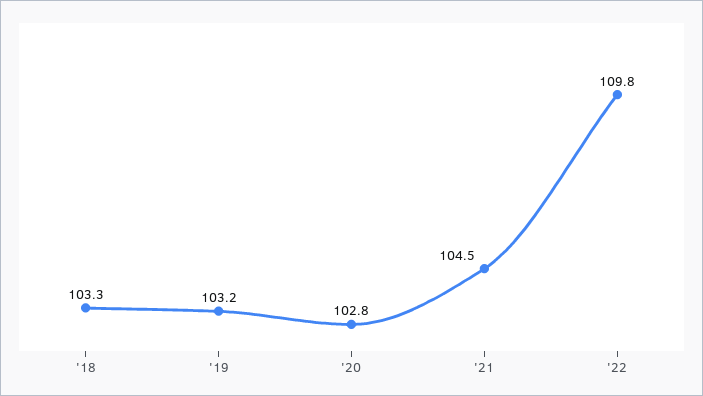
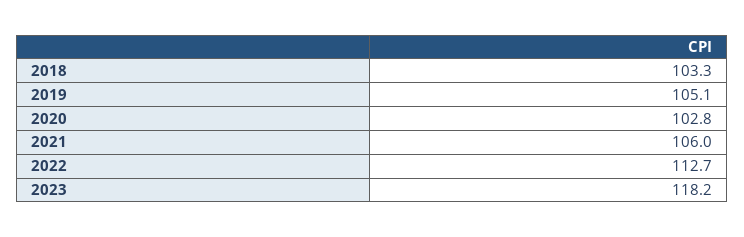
'19: 103.2 -> 105.1
'21: 104.5 -> 106
'22: 109.8 -> 112.7
2023: none -> 118.2

